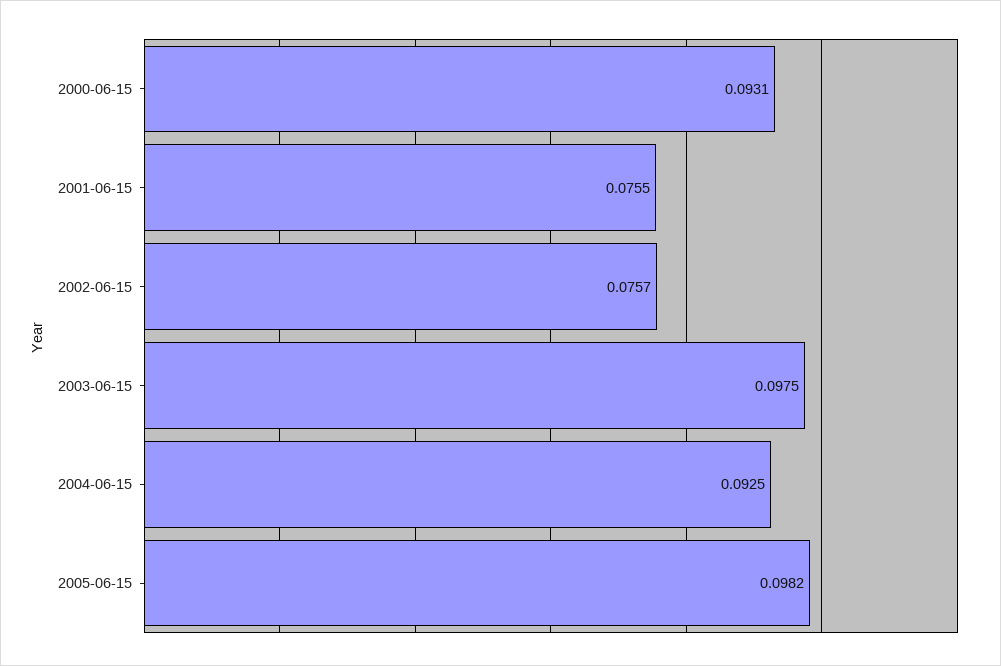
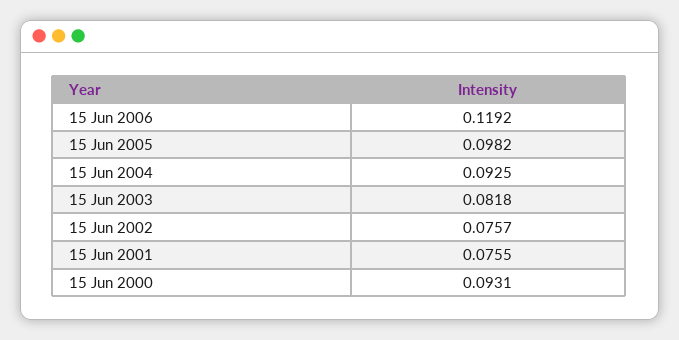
2003-06-15: 0.0975 -> 0.0818
15 Jun 2006: none -> 0.1192

